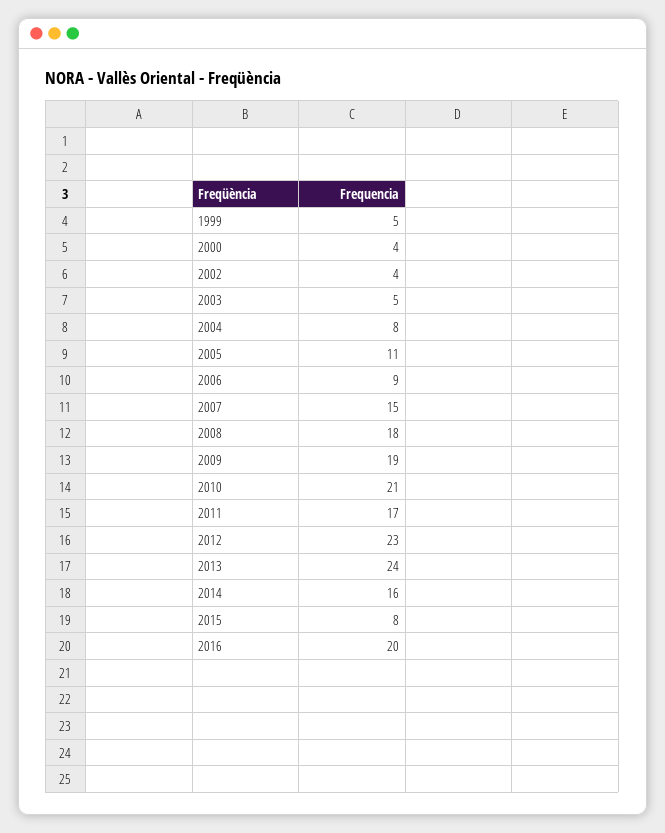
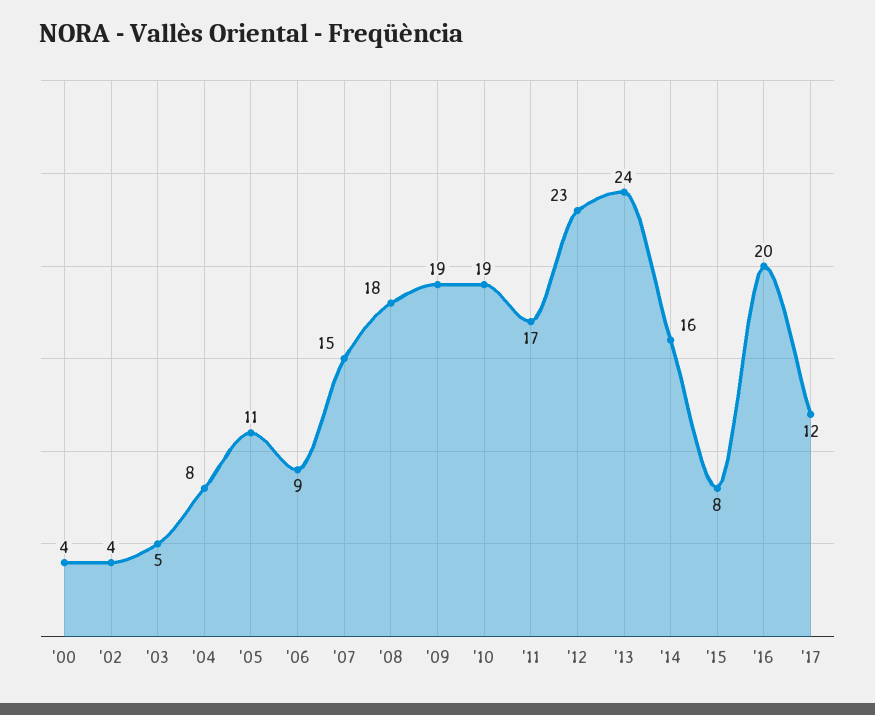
1999: 5 -> none
2010: 21 -> 19
'17: none -> 12

